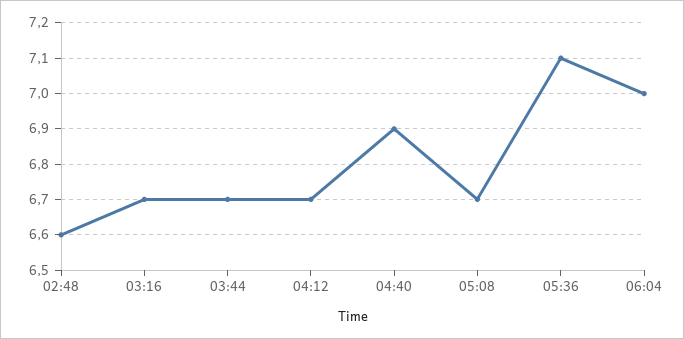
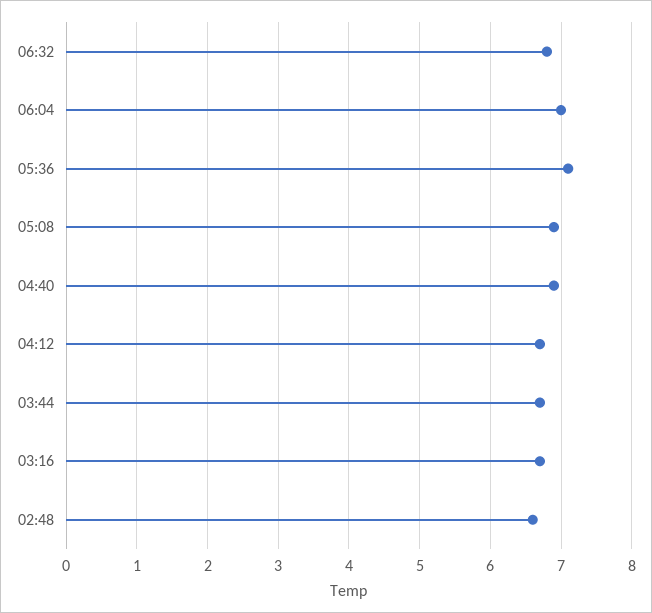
05:08: 6.7 -> 6.9
06:32: none -> 6.8

